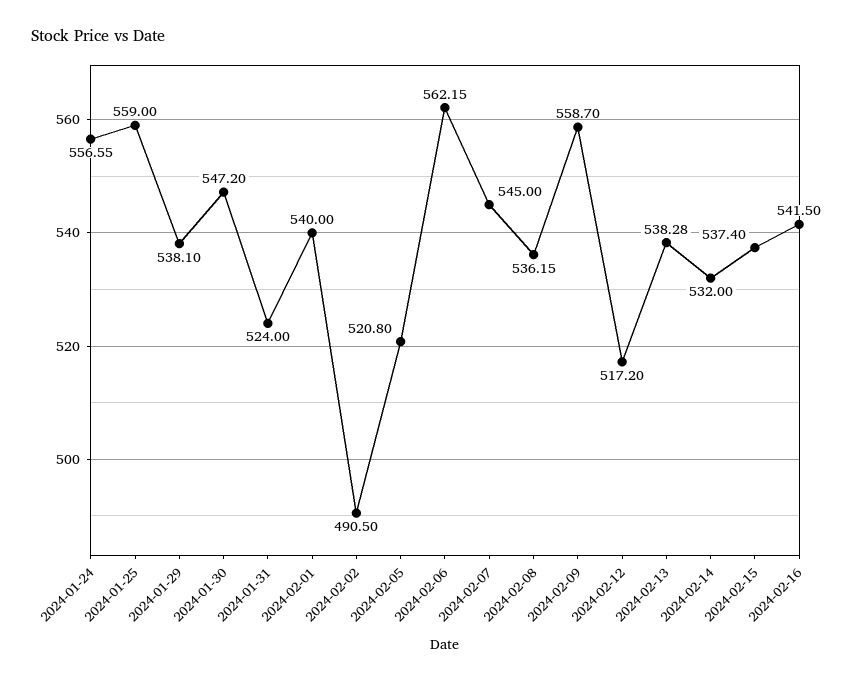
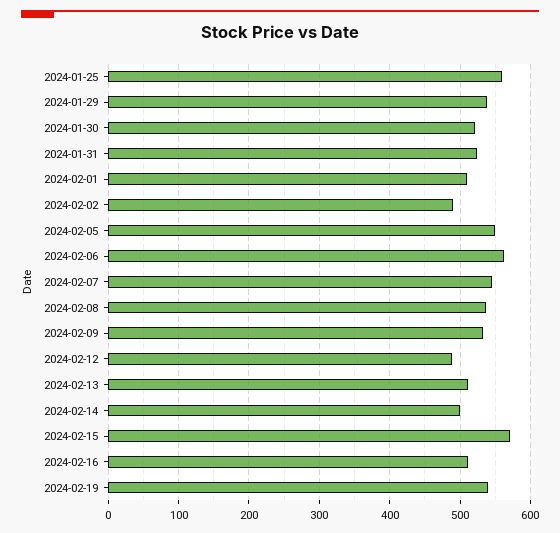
2024-01-24: 556.55 -> none
2024-01-30: 547.2 -> 520
2024-02-01: 540 -> 510
2024-02-05: 520.8 -> 550
2024-02-09: 558.7 -> 530
2024-02-12: 517.2 -> 490
2024-02-13: 538.28 -> 510
2024-02-14: 532 -> 500
2024-02-15: 537.4 -> 570
2024-02-16: 541.5 -> 510
2024-02-19: none -> 540

